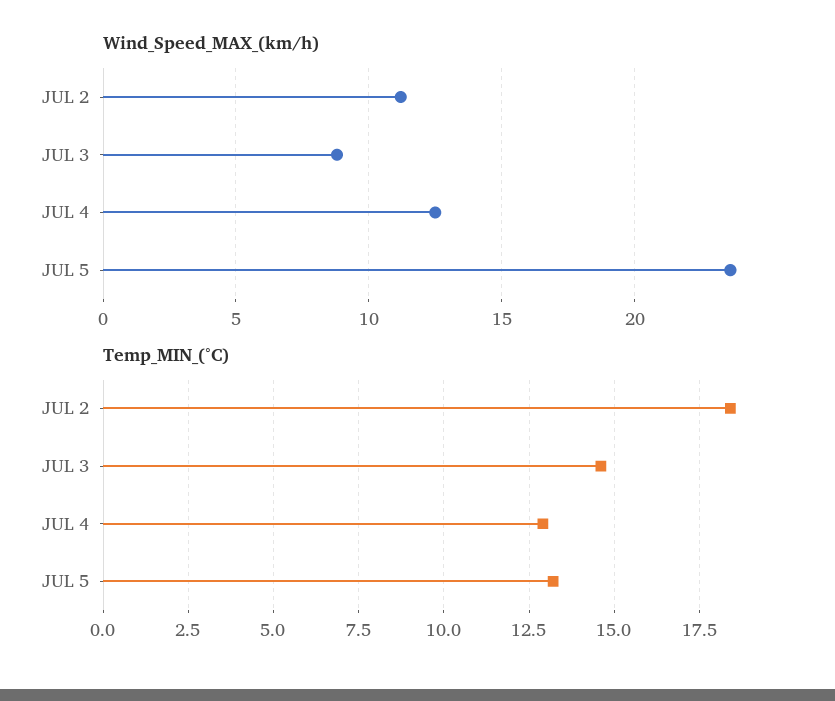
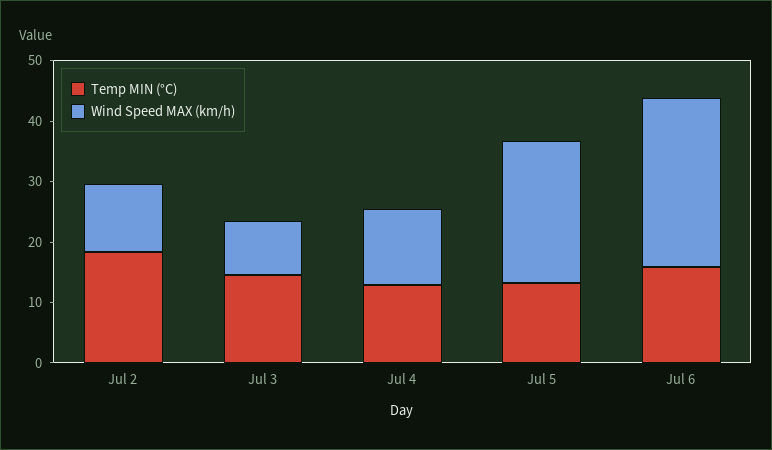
Temp_MIN_(°C), Jul 6: none -> 16
Wind_Speed_MAX_(km/h), Jul 6: none -> 28

